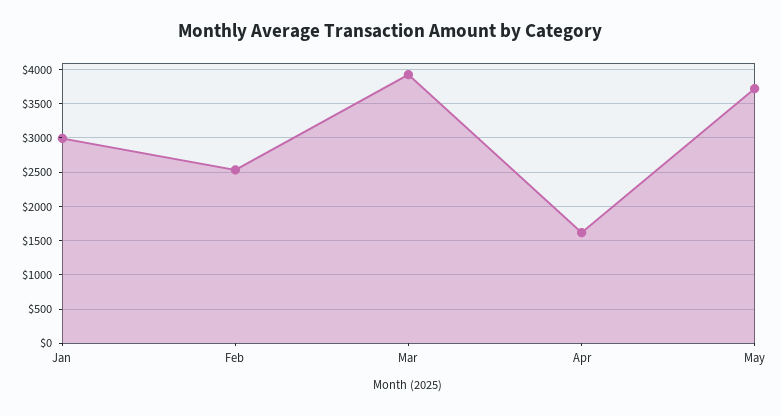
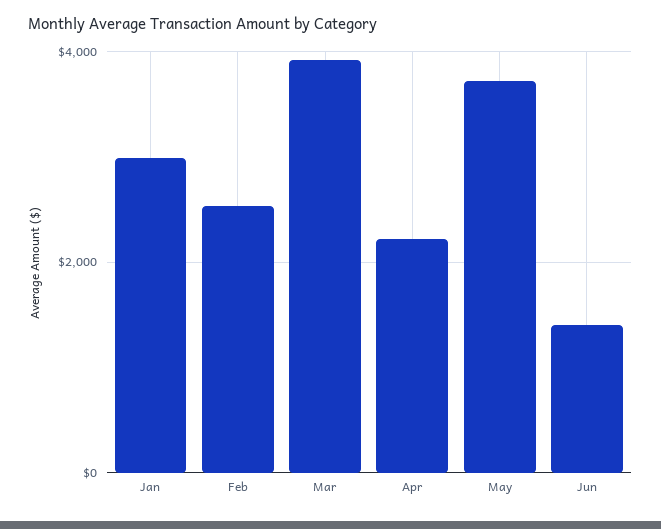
Apr: 1600 -> 2200
Jun: none -> 1400

